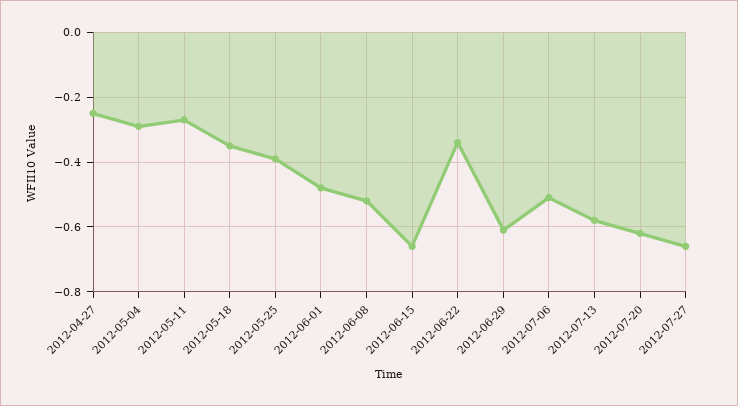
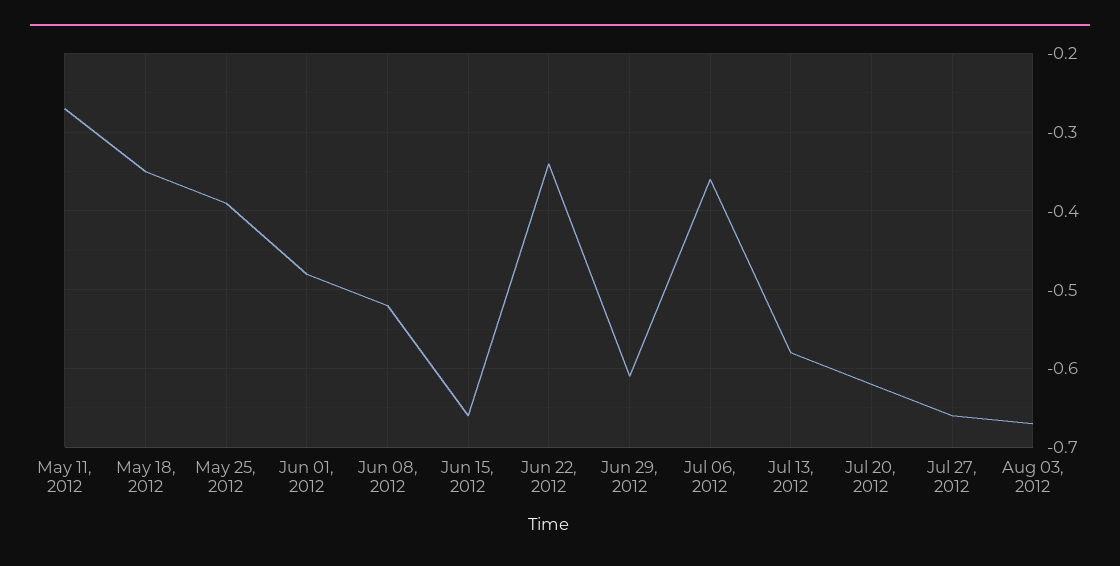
2012-04-27: -0.25 -> none
2012-05-04: -0.3 -> none
2012-07-06: -0.5 -> -0.36
Aug 03, 2012: none -> -0.67

